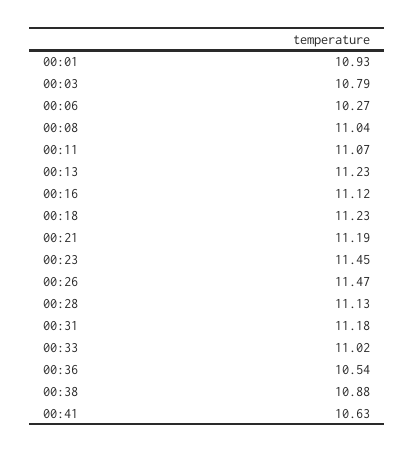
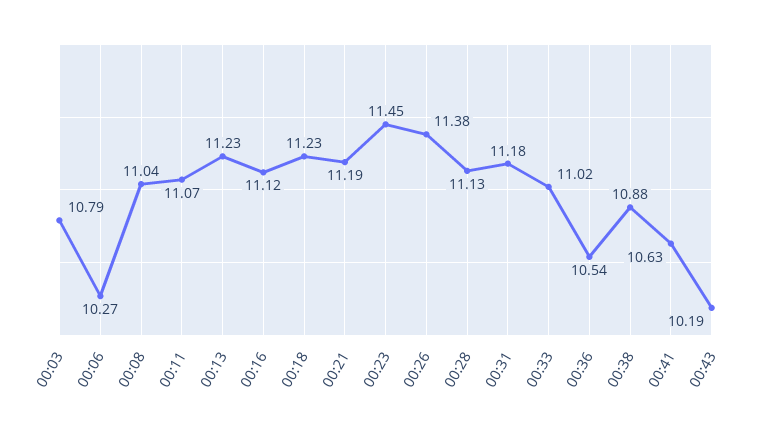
00:01: 10.93 -> none
00:26: 11.47 -> 11.38
00:43: none -> 10.19

